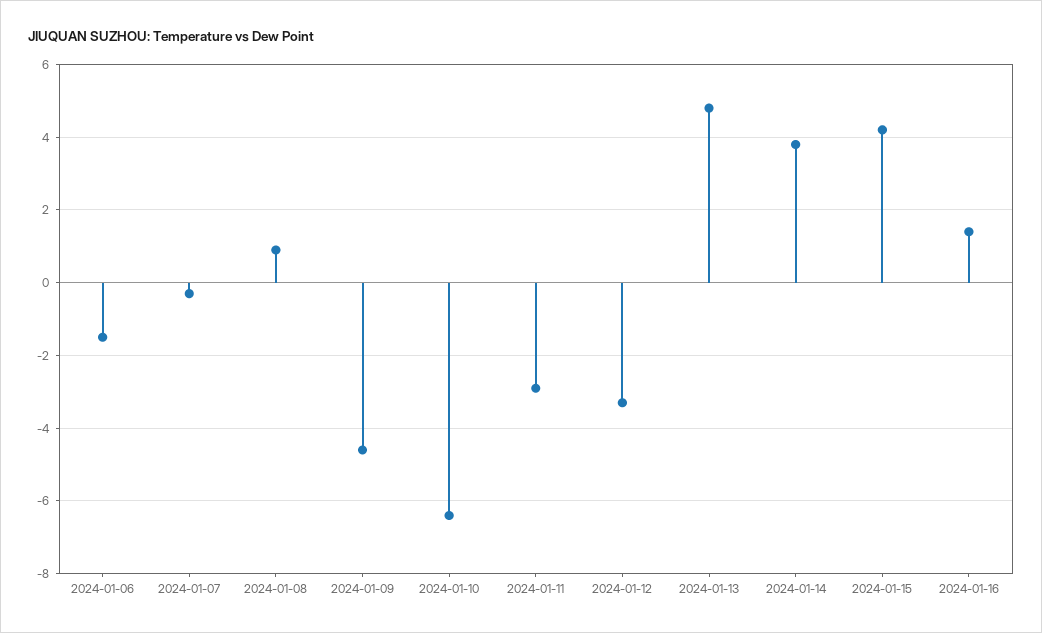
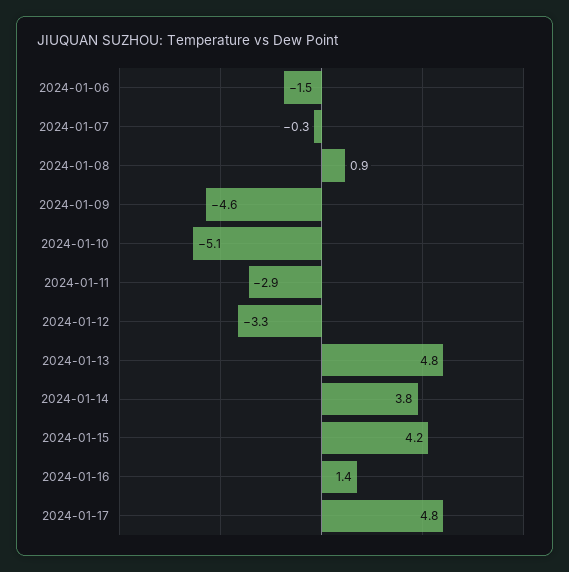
2024-01-10: -6.5 -> -5.1
2024-01-17: none -> 4.8

